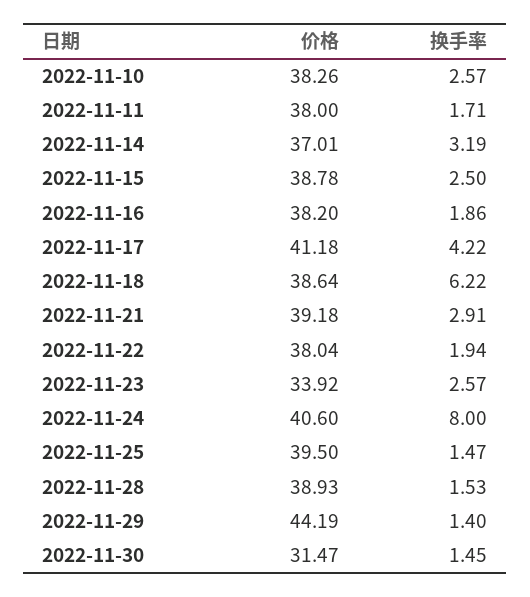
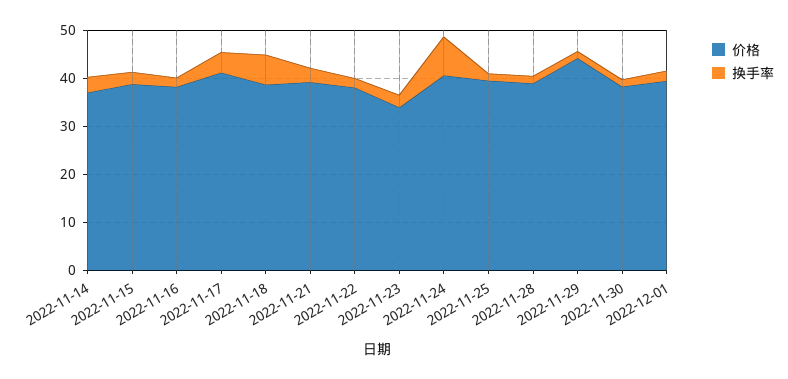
价格, 2022-11-10: 38.26 -> none
换手率, 2022-11-10: 2.57 -> none
价格, 2022-11-11: 38 -> none
换手率, 2022-11-11: 1.71 -> none
价格, 2022-11-30: 31.47 -> 38
价格, 2022-12-01: none -> 40
换手率, 2022-12-01: none -> 2

